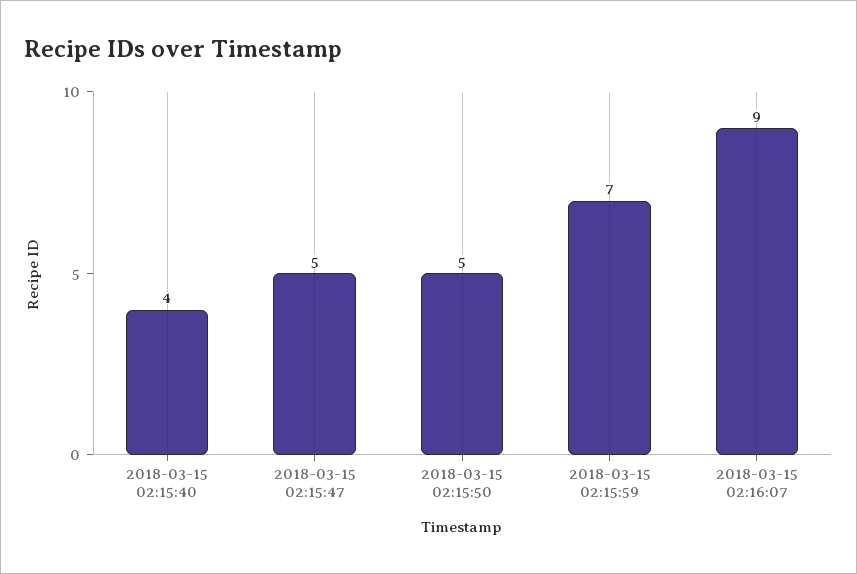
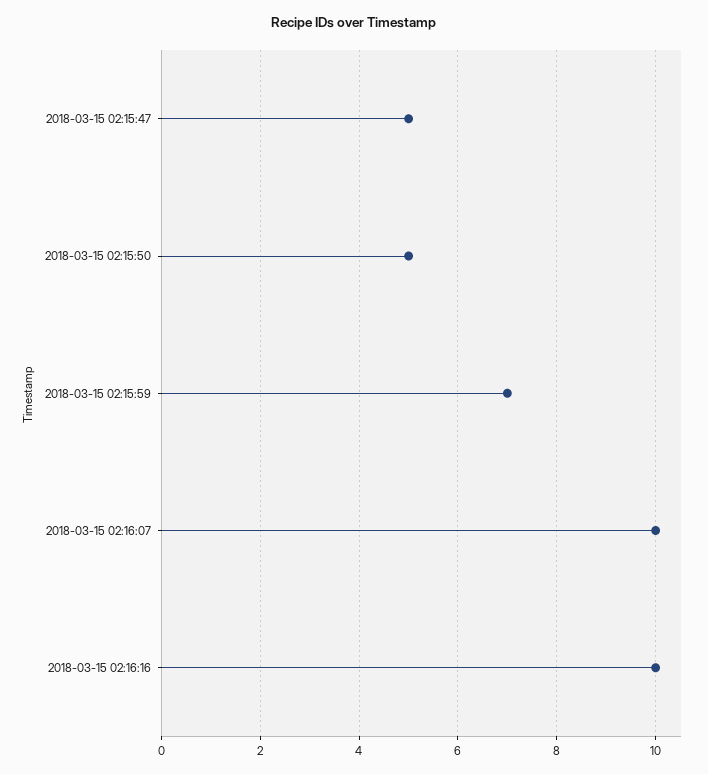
2018-03-15 02:15:40: 4 -> none
2018-03-15 02:16:07: 9 -> 10
2018-03-15 02:16:16: none -> 10

